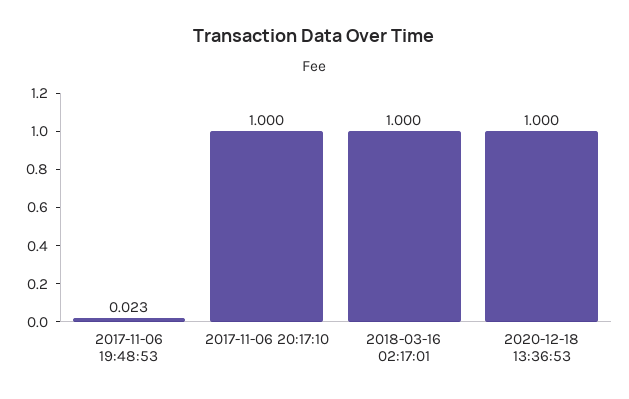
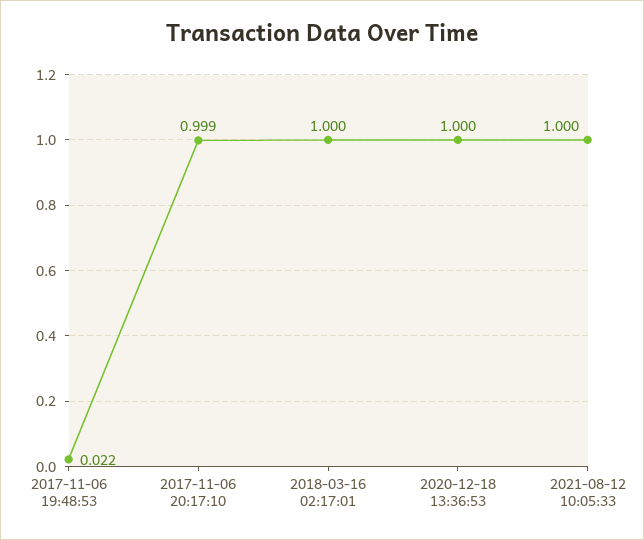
2017-11-06 19:48:53: 0.023 -> 0.022
2017-11-06 20:17:10: 1 -> 0.999
2021-08-12 10:05:33: none -> 1

